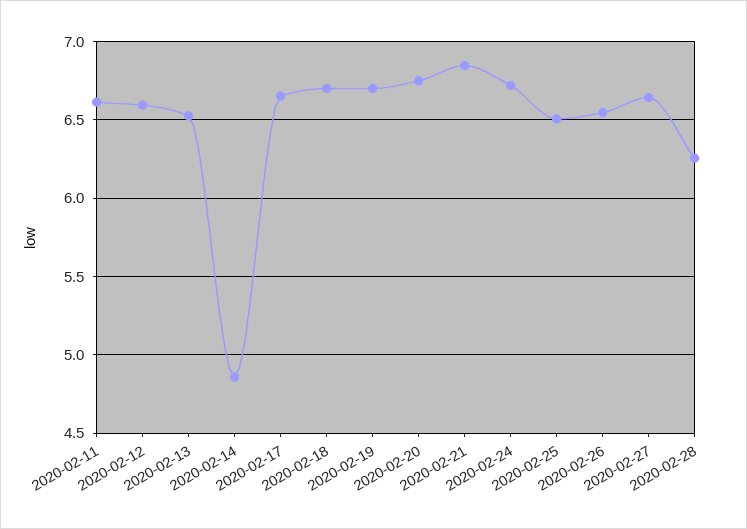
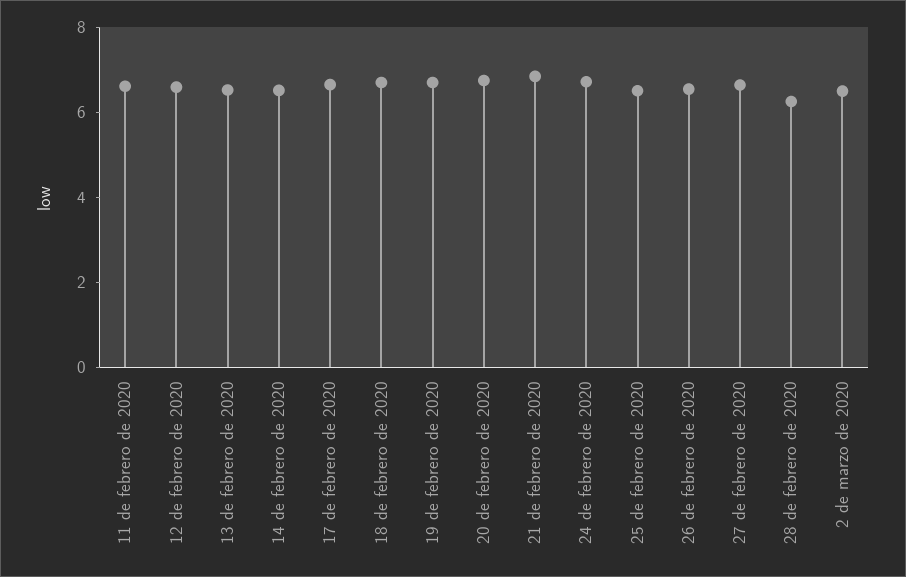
2020-02-14: 4.85 -> 6.5
2 de marzo de 2020: none -> 6.5

